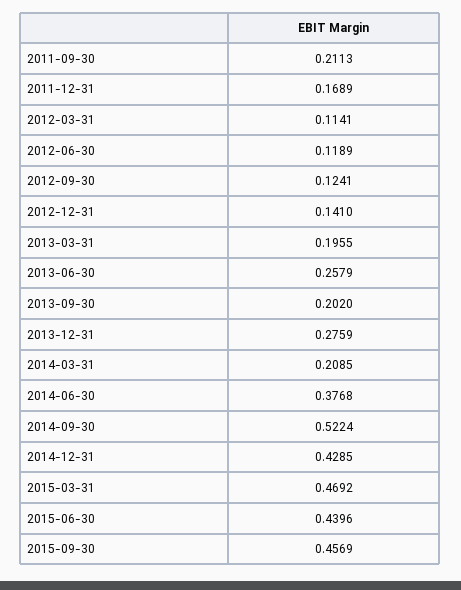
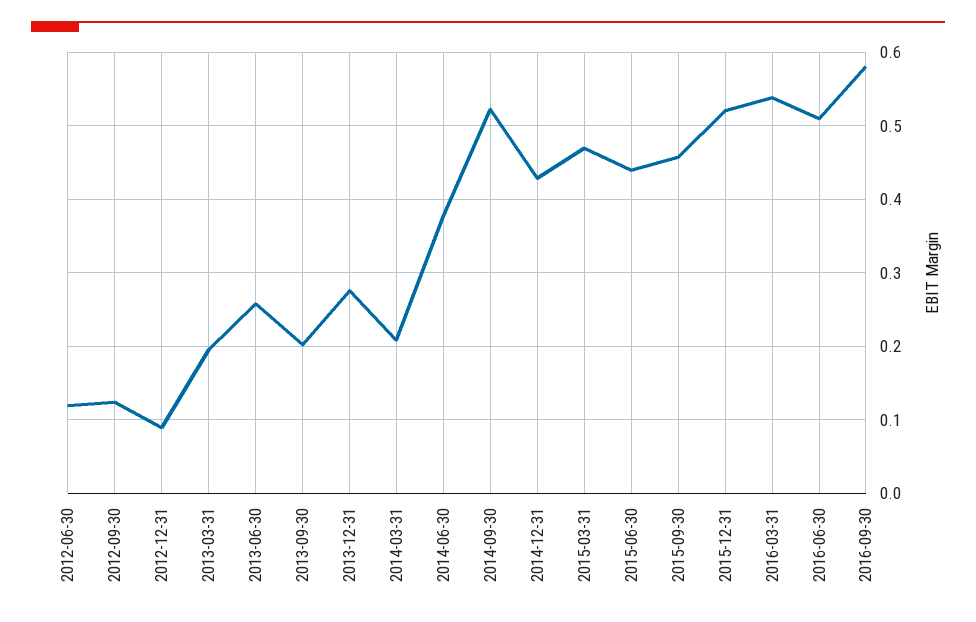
2011-09-30: 0.2113 -> none
2011-12-31: 0.1689 -> none
2012-03-31: 0.1141 -> none
2012-12-31: 0.141 -> 0.09
2015-12-31: none -> 0.52
2016-03-31: none -> 0.54
2016-06-30: none -> 0.51
2016-09-30: none -> 0.58

